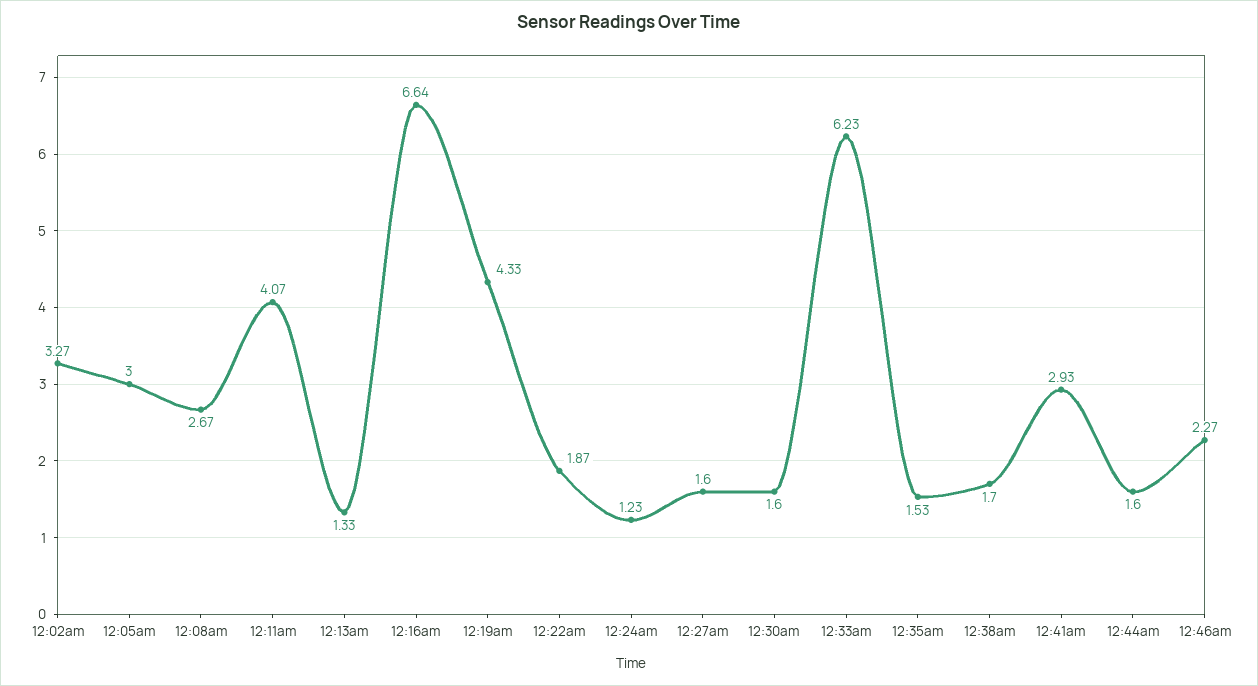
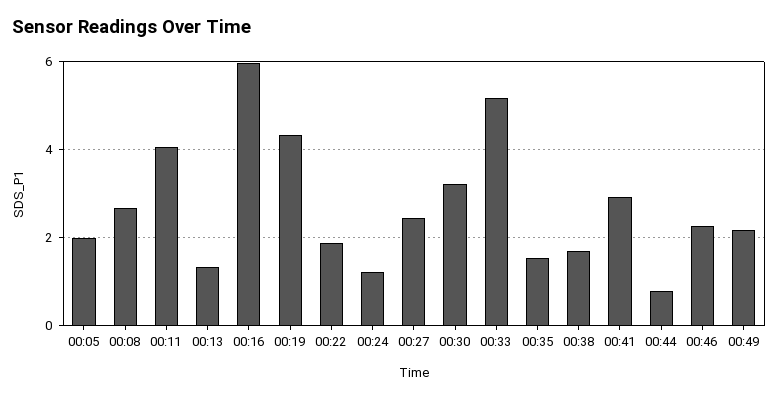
12:02am: 3.27 -> none
12:05am: 3 -> 2
12:16am: 6.64 -> 6
12:27am: 1.6 -> 2.4
12:30am: 1.6 -> 3.2
12:33am: 6.23 -> 5.2
12:44am: 1.6 -> 0.8
00:49: none -> 2.2

